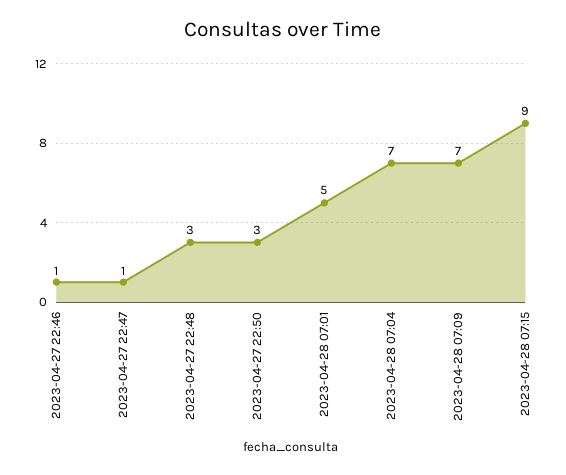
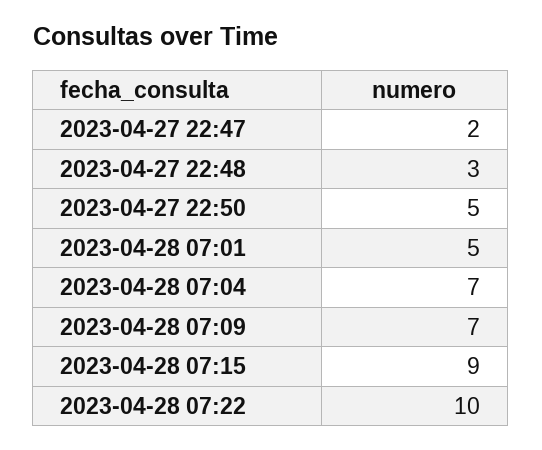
2023-04-27 22:46: 1 -> none
2023-04-27 22:47: 1 -> 2
2023-04-27 22:50: 3 -> 5
2023-04-28 07:22: none -> 10

